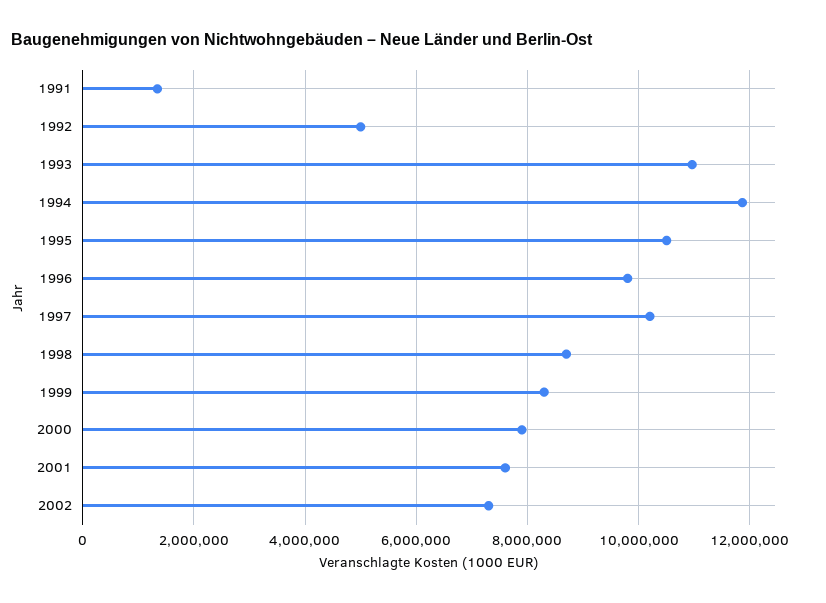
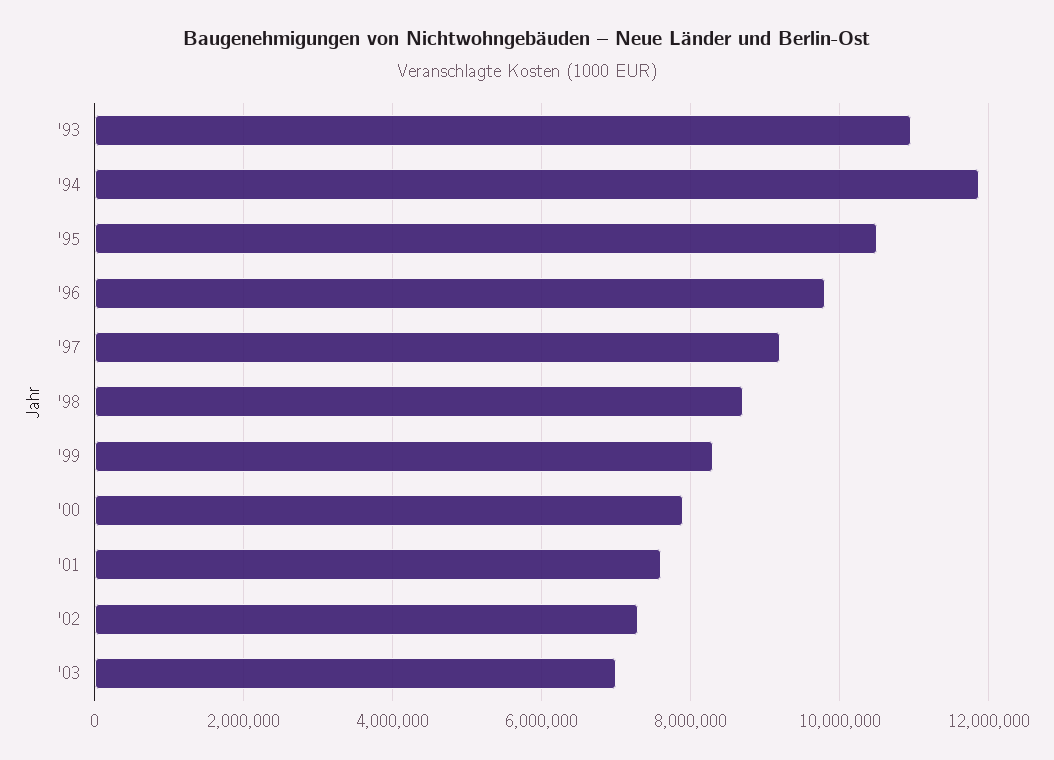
1991: 1400000 -> none
1992: 5000000 -> none
1997: 10200000 -> 9200000
'03: none -> 7000000

